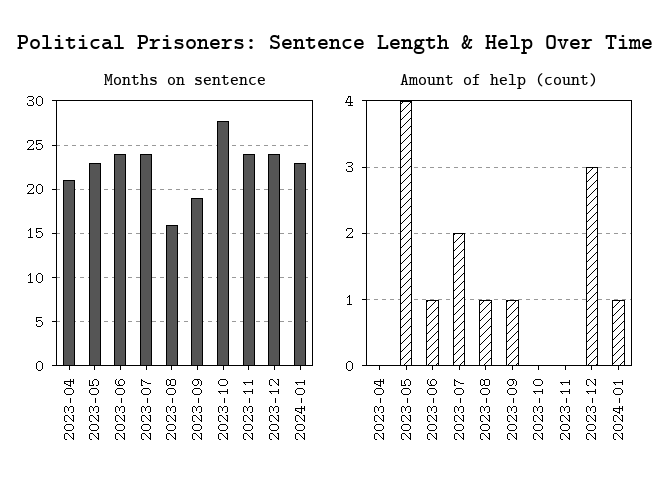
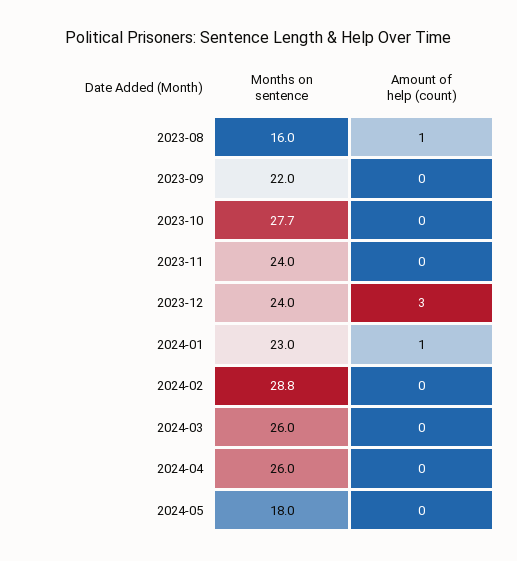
Months on sentence, 2023-04: 21 -> none
Months on sentence, 2023-05: 23 -> none
Months on sentence, 2023-06: 24 -> none
Months on sentence, 2023-07: 24 -> none
Months on sentence, 2023-09: 19 -> 22
Amount of help (count), 2023-04: 0 -> none
Amount of help (count), 2023-05: 4 -> none
Amount of help (count), 2023-06: 1 -> none
Amount of help (count), 2023-07: 2 -> none
Amount of help (count), 2023-09: 1 -> 0
Months on sentence, 2024-02: none -> 28.8
Amount of help (count), 2024-02: none -> 0
Months on sentence, 2024-03: none -> 26
Amount of help (count), 2024-03: none -> 0
Months on sentence, 2024-04: none -> 26
Amount of help (count), 2024-04: none -> 0
Months on sentence, 2024-05: none -> 18
Amount of help (count), 2024-05: none -> 0

